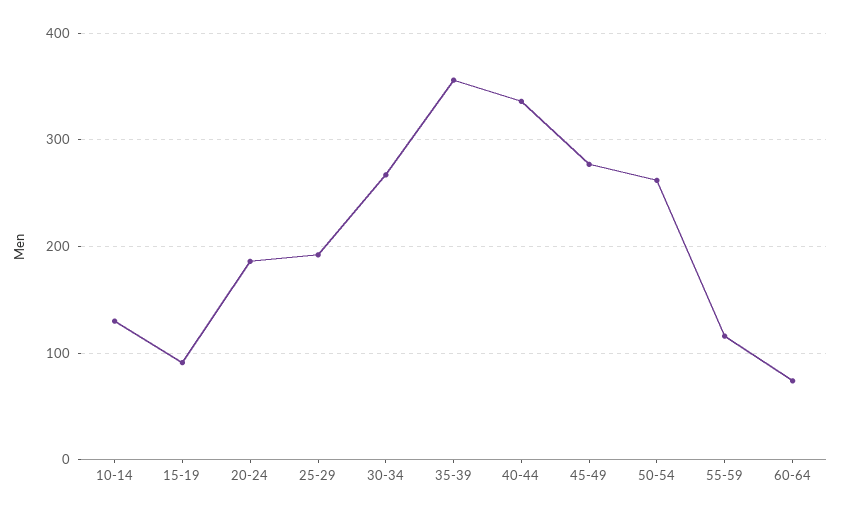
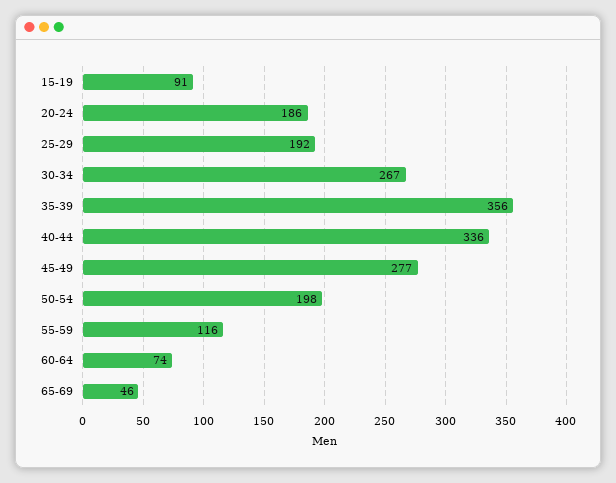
10-14: 130 -> none
50-54: 260 -> 198
65-69: none -> 46

